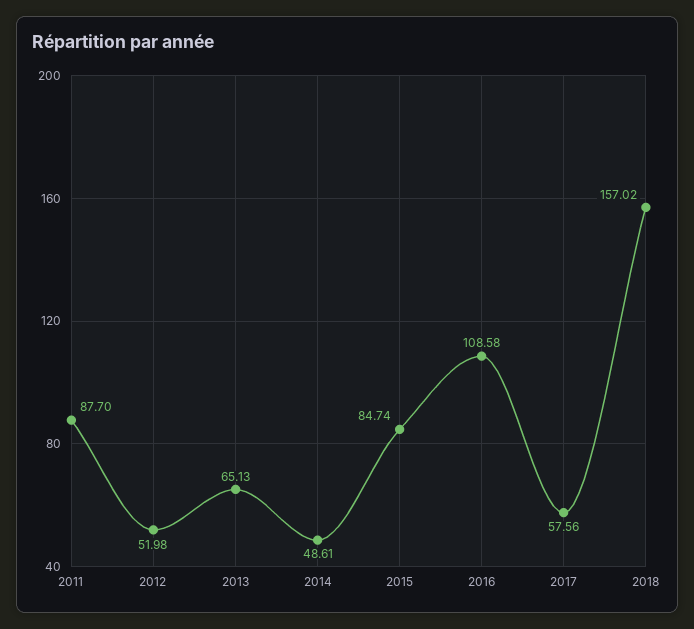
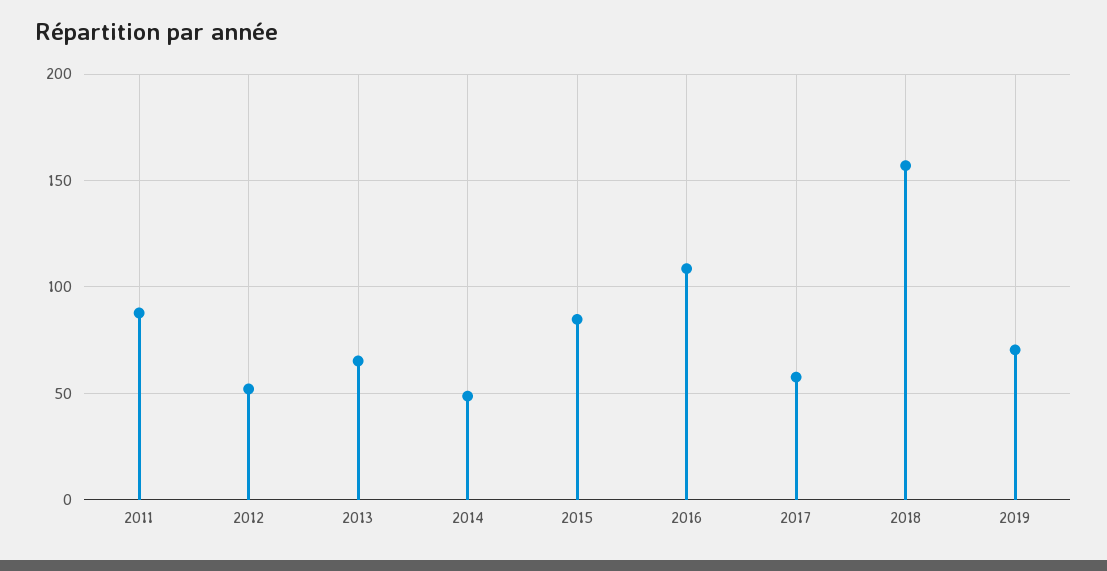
2019: none -> 70

